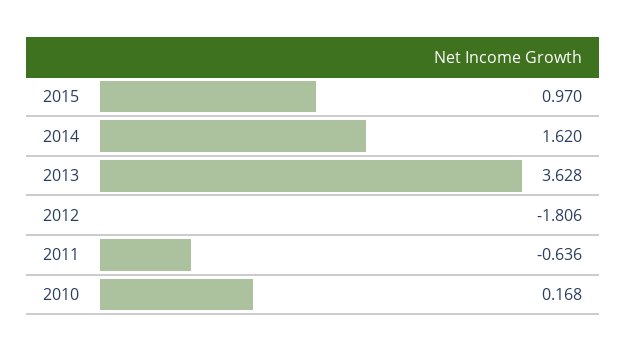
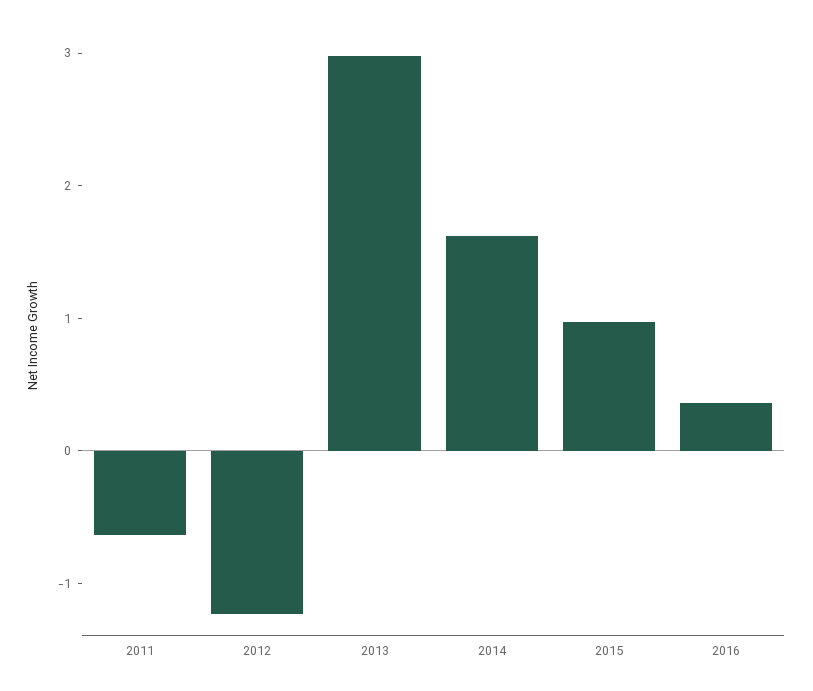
2013: 3.628 -> 3
2012: -1.806 -> -1.2
2010: 0.168 -> none
2016: none -> 0.4

